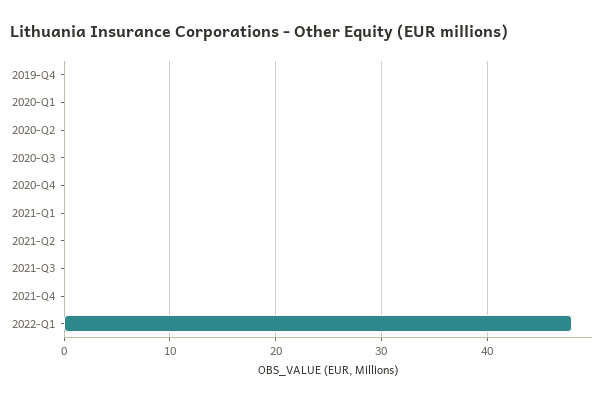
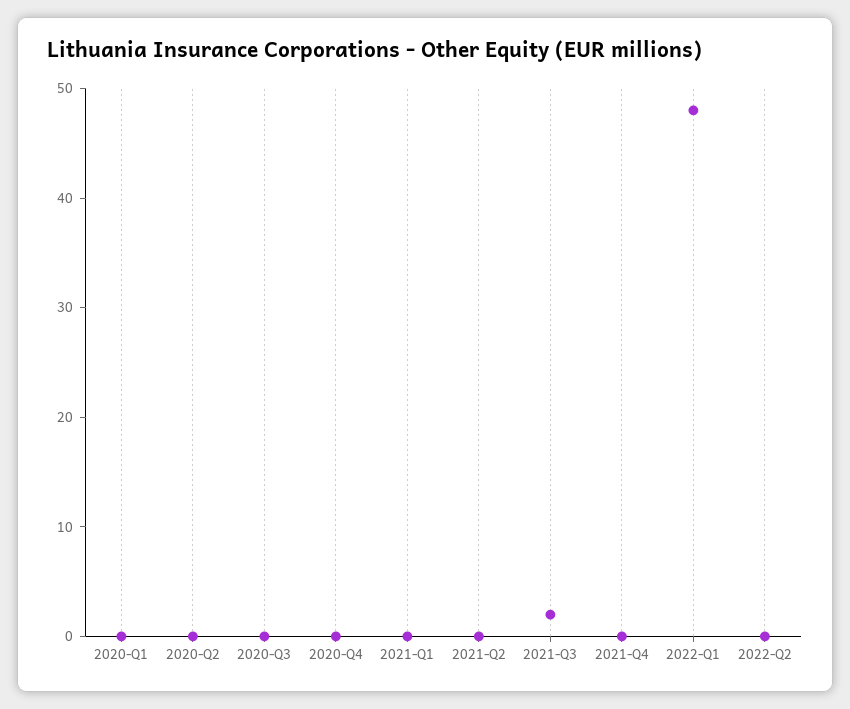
2019-Q4: 0 -> none
2021-Q3: 0 -> 2
2022-Q2: none -> 0

